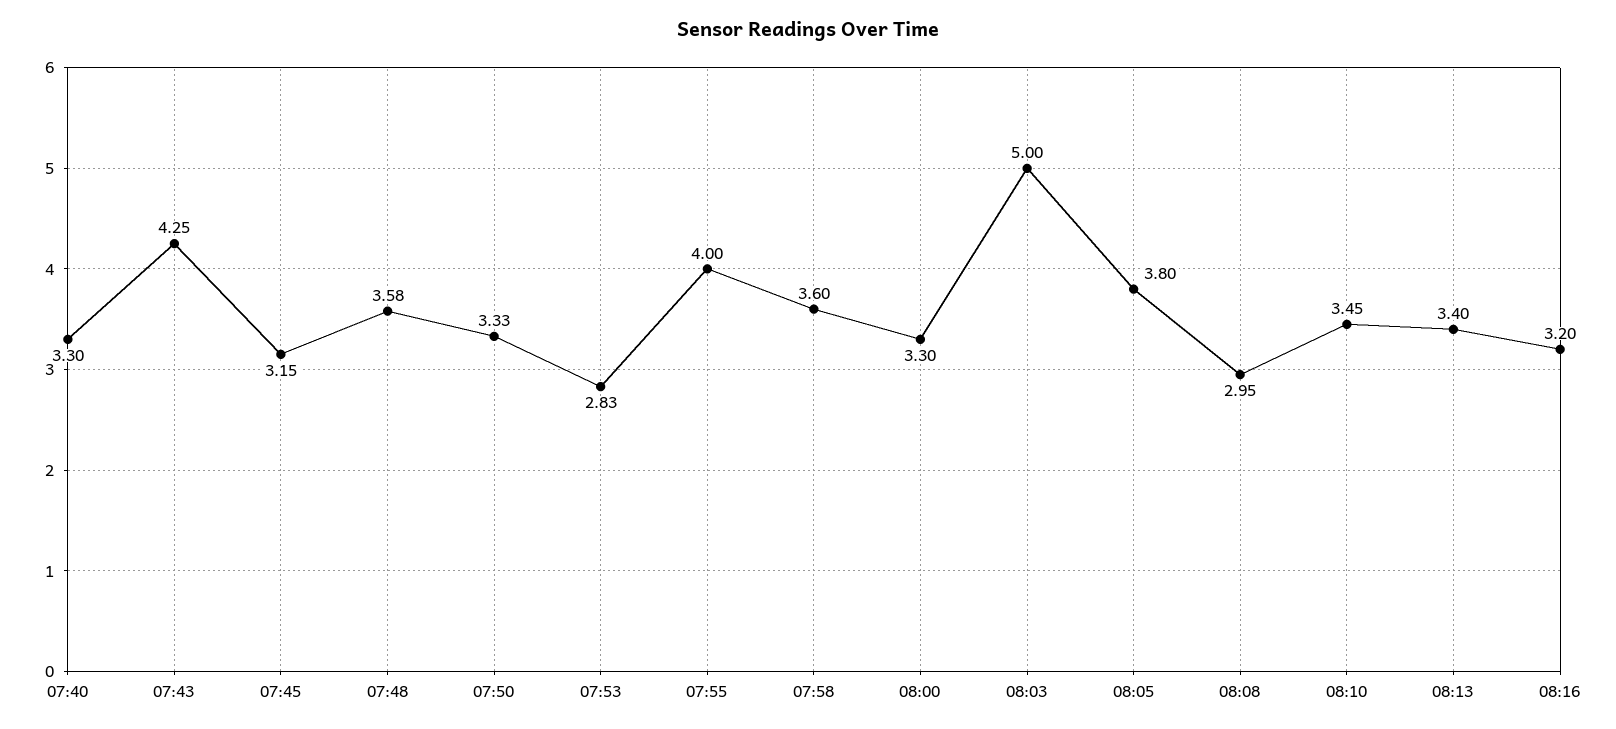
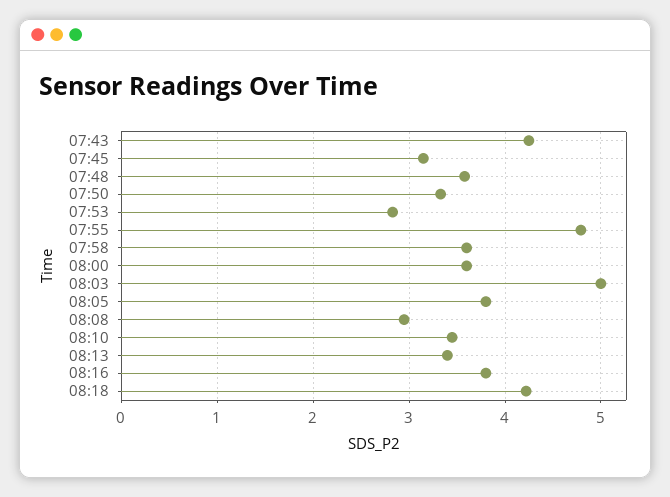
07:40: 3.3 -> none
07:55: 4 -> 4.8
08:00: 3.3 -> 3.6
08:16: 3.2 -> 3.8
08:18: none -> 4.2

